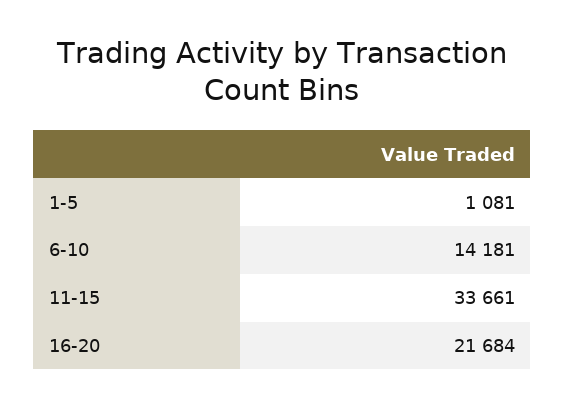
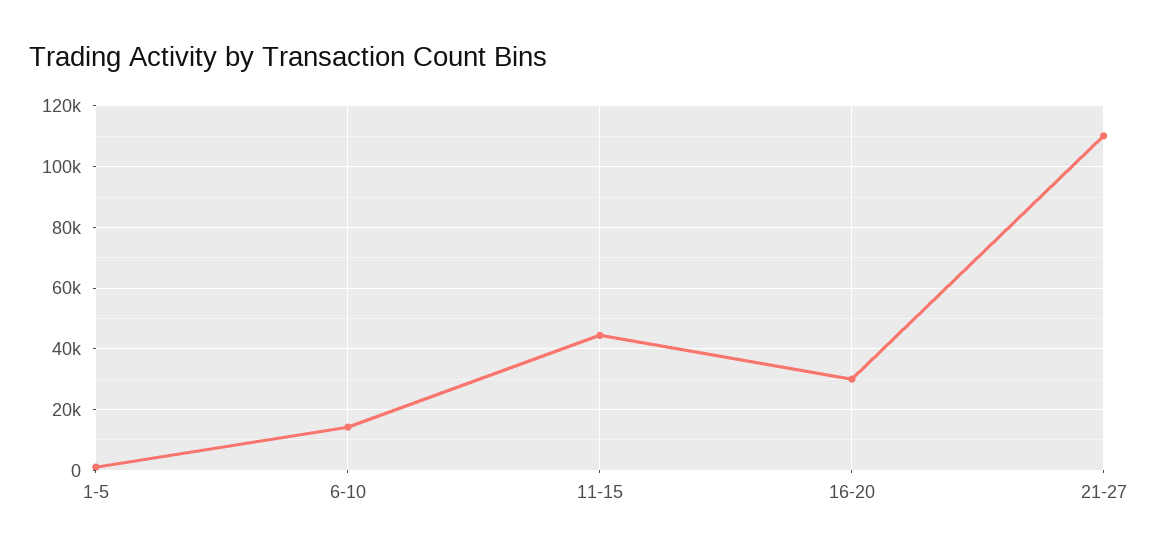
11-15: 33661 -> 44000
16-20: 21684 -> 30000
21-27: none -> 110000

